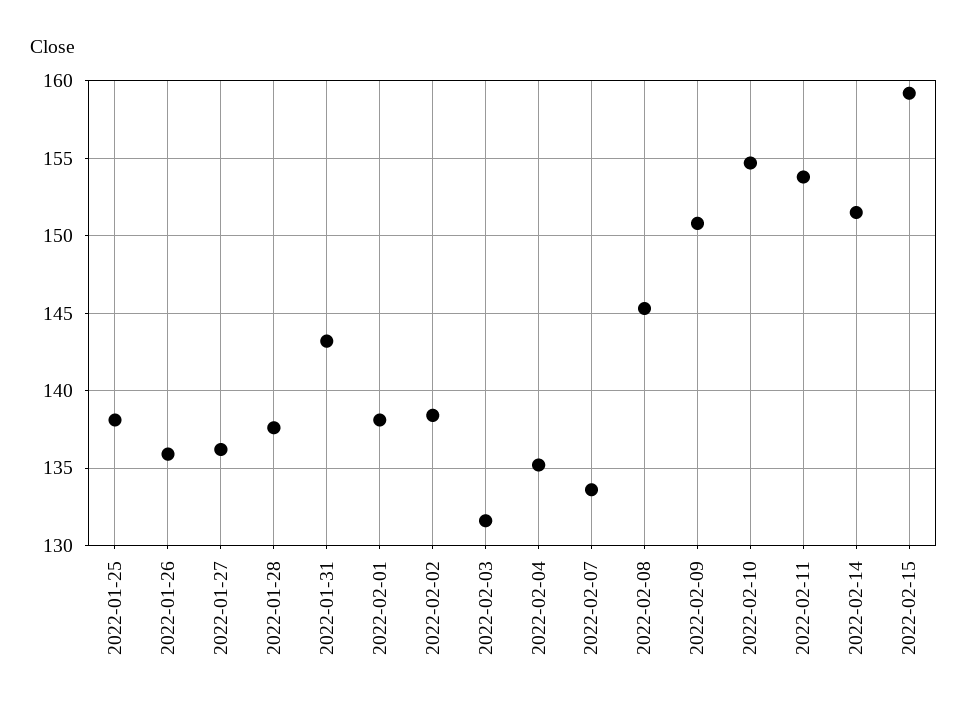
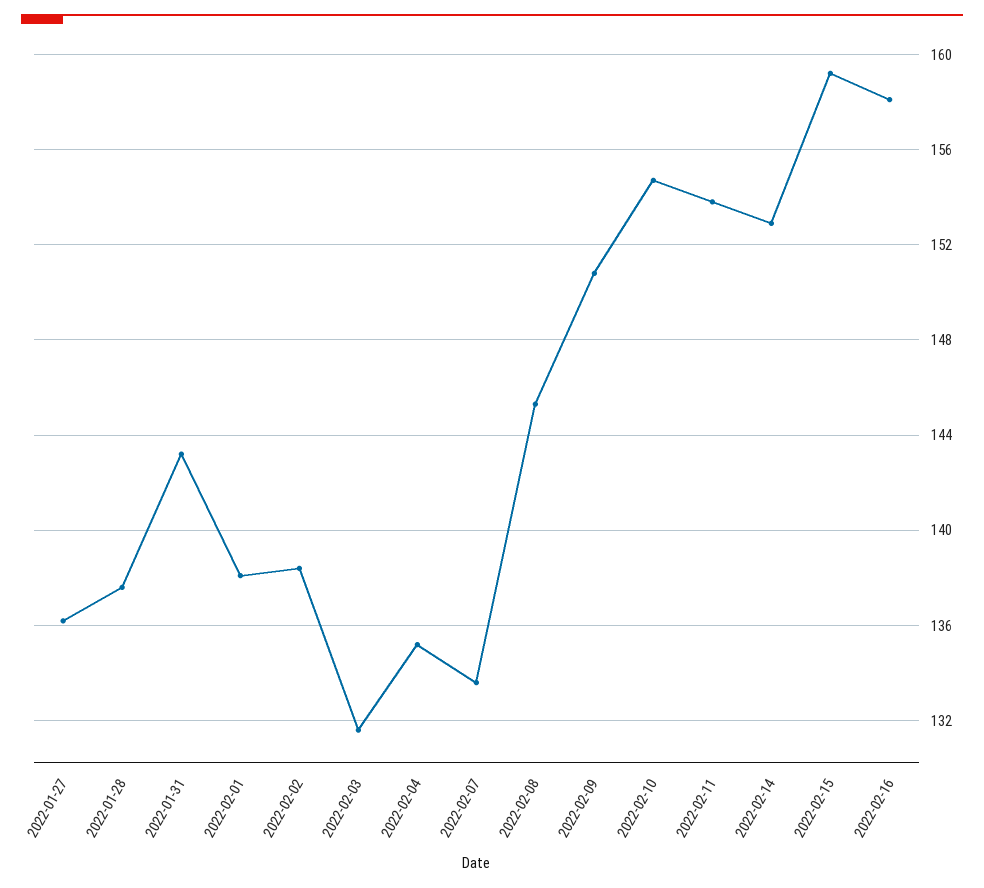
2022-01-25: 138 -> none
2022-01-26: 136 -> none
2022-02-14: 151.5 -> 153
2022-02-16: none -> 158

